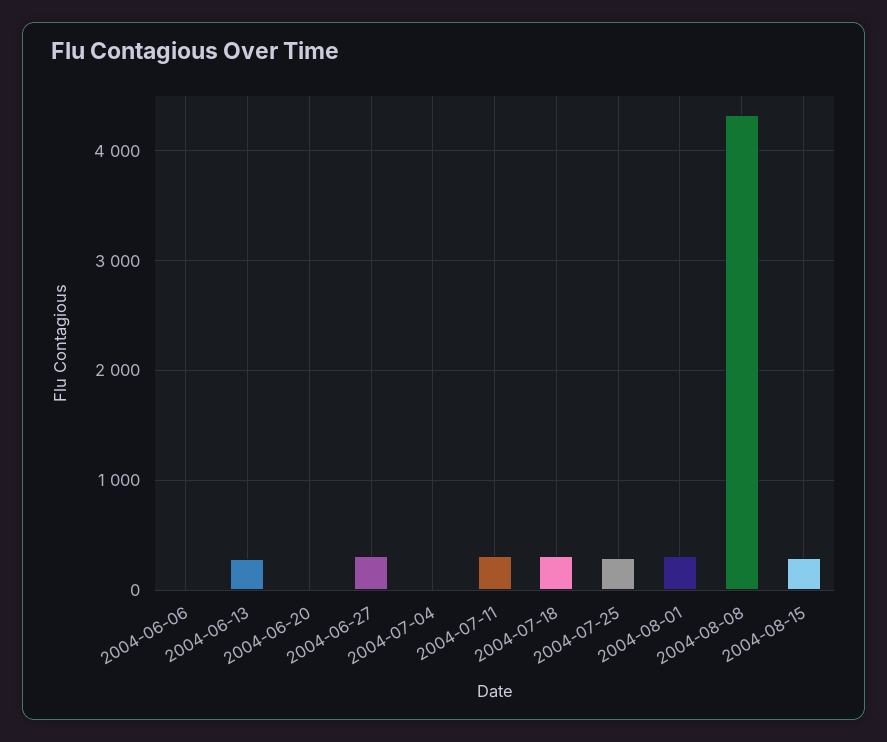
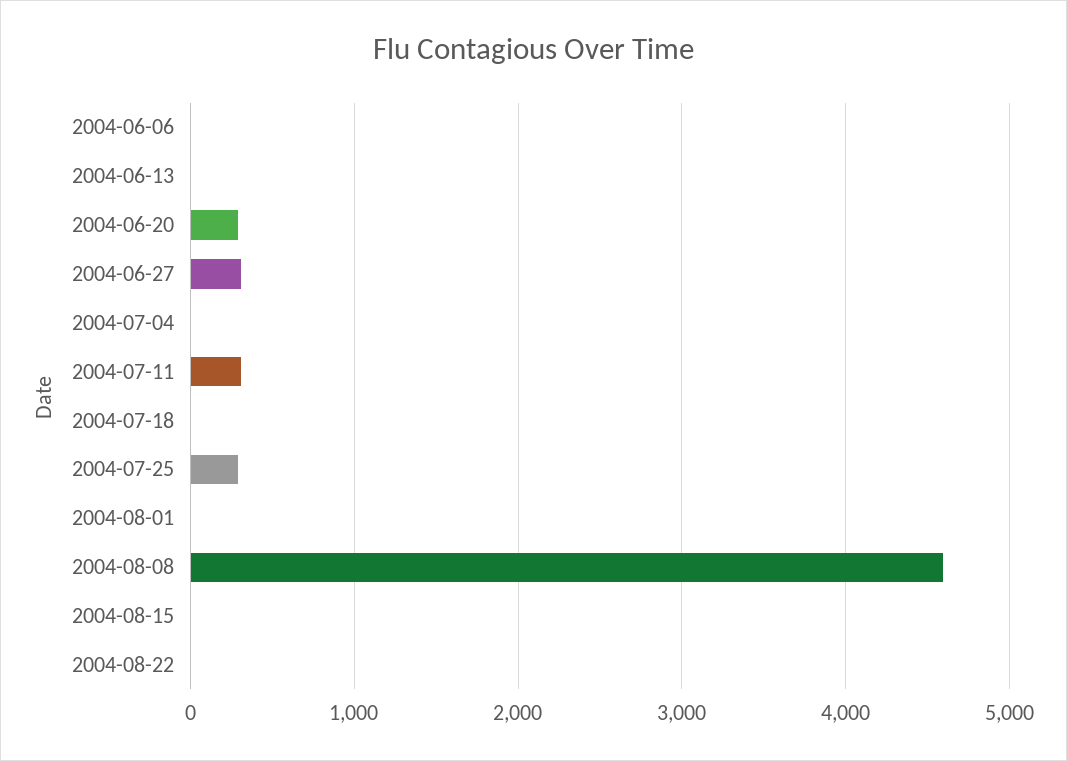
2004-06-13: 300 -> 0
2004-06-20: 0 -> 300
2004-07-18: 300 -> 0
2004-08-01: 300 -> 0
2004-08-08: 4300 -> 4600
2004-08-15: 300 -> 0
2004-08-22: none -> 0

